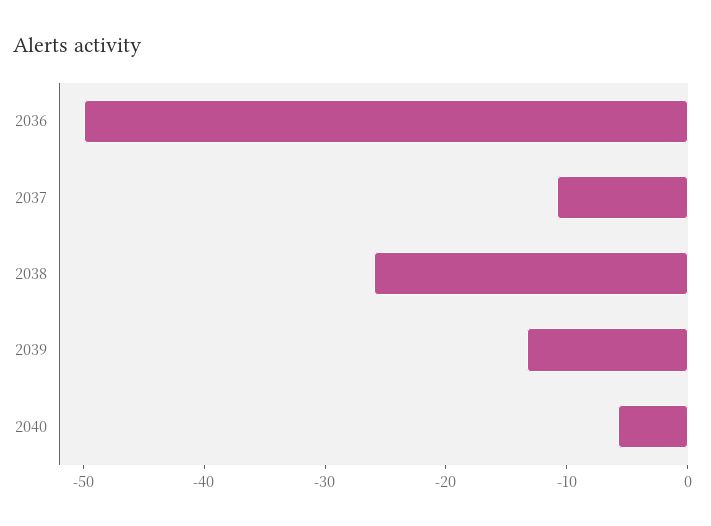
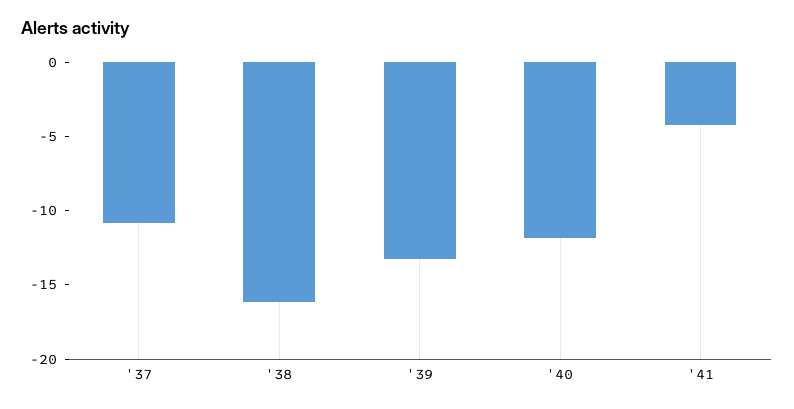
2036: -50 -> none
2038: -26 -> -16
2040: -6 -> -12
'41: none -> -4

